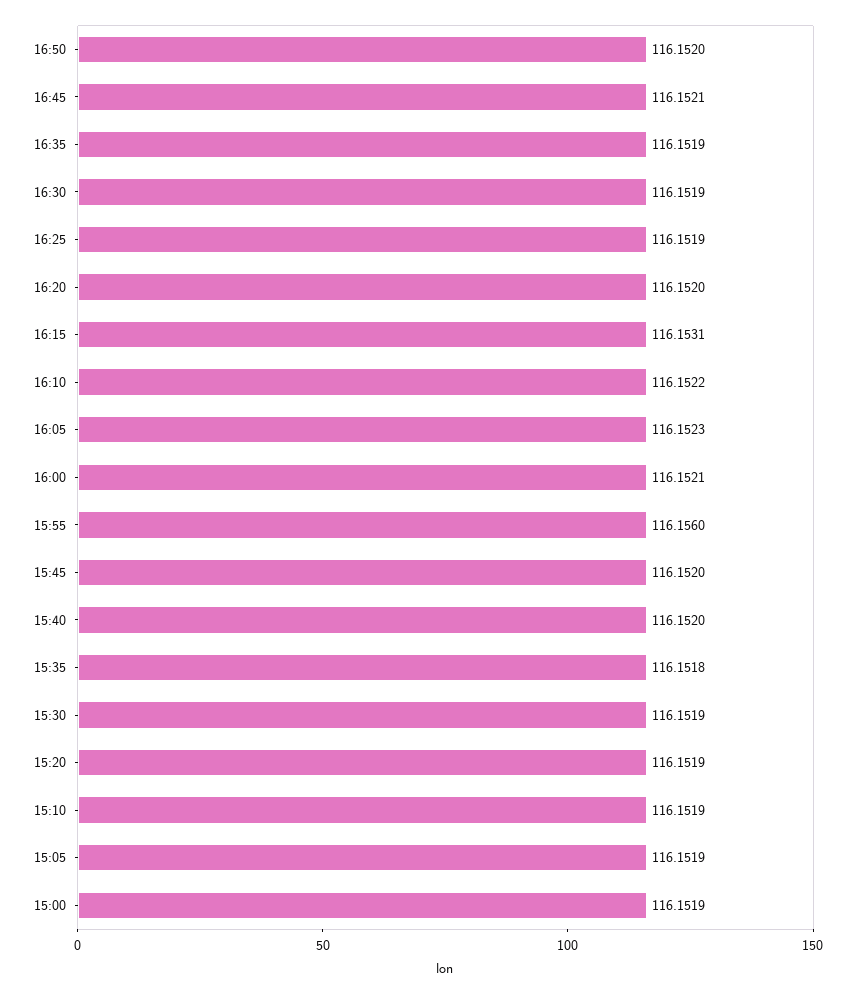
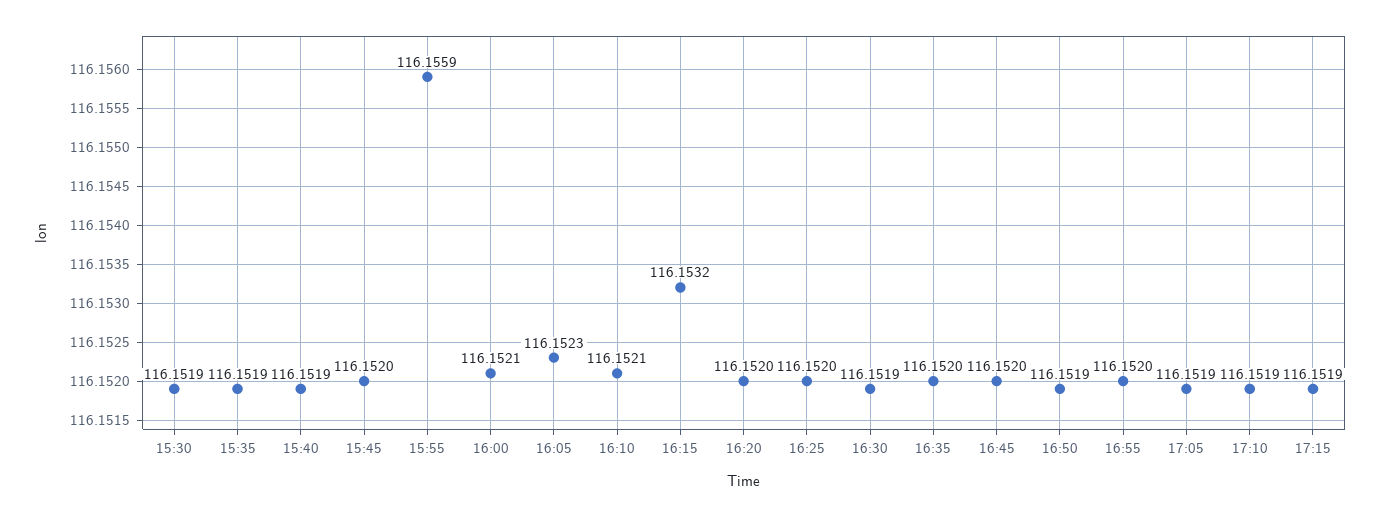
16:50: 116.152 -> 116.1519
16:45: 116.1521 -> 116.152
16:35: 116.1519 -> 116.152
16:25: 116.1519 -> 116.152
16:15: 116.1531 -> 116.1532
16:10: 116.1522 -> 116.1521
15:55: 116.156 -> 116.1559
15:40: 116.152 -> 116.1519
15:35: 116.1518 -> 116.1519
15:20: 116.1519 -> none
15:10: 116.1519 -> none
15:05: 116.1519 -> none
15:00: 116.1519 -> none
16:55: none -> 116.152
17:05: none -> 116.1519
17:10: none -> 116.1519
17:15: none -> 116.1519

